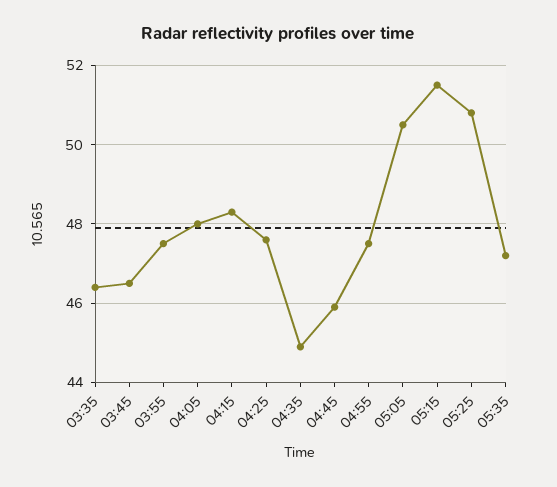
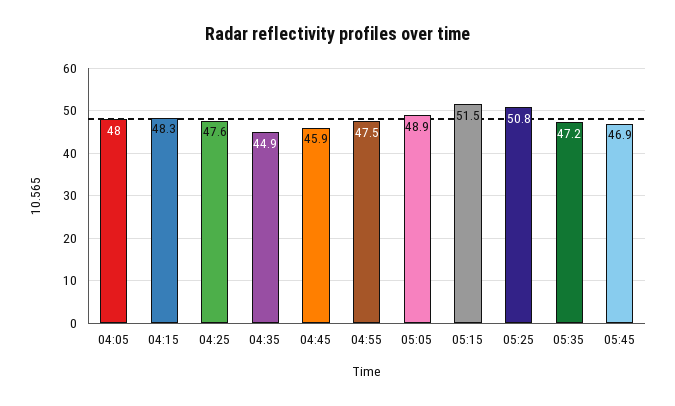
03:35: 46.5 -> none
03:45: 46.5 -> none
03:55: 47.5 -> none
05:05: 50.5 -> 48.9
05:45: none -> 46.9

